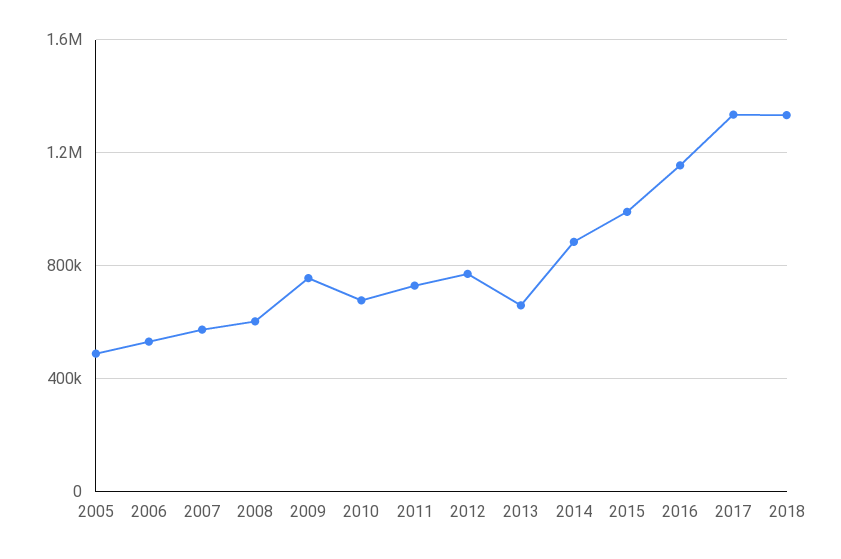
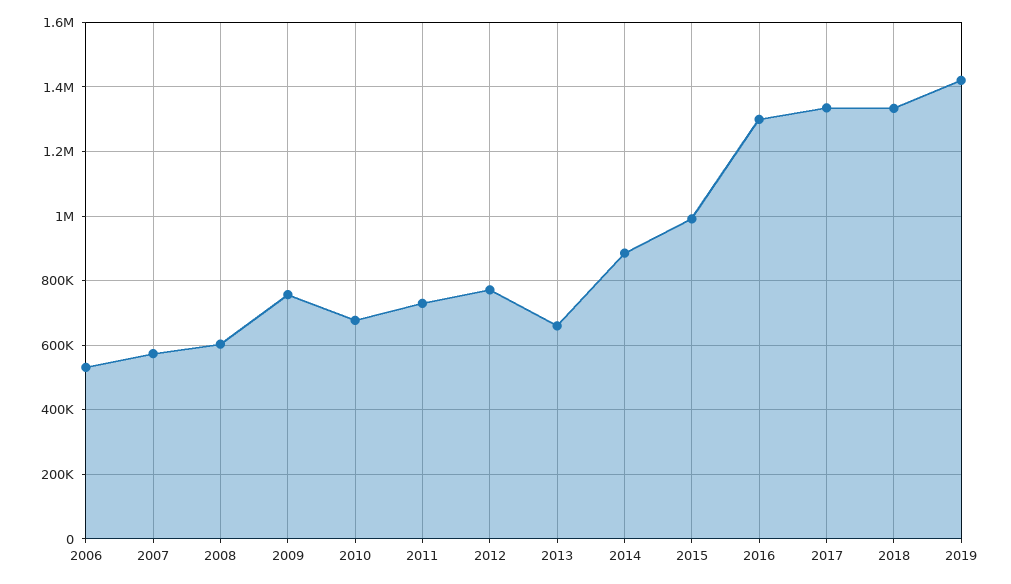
2005: 500000 -> none
2016: 1150000 -> 1300000
2019: none -> 1420000

